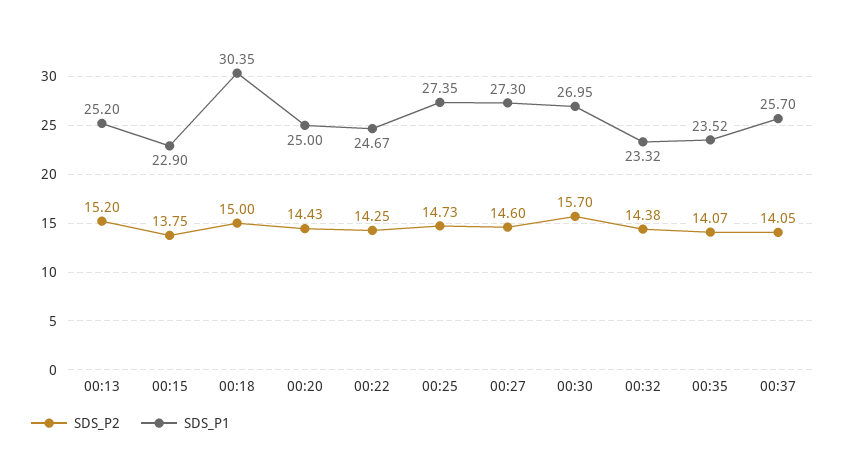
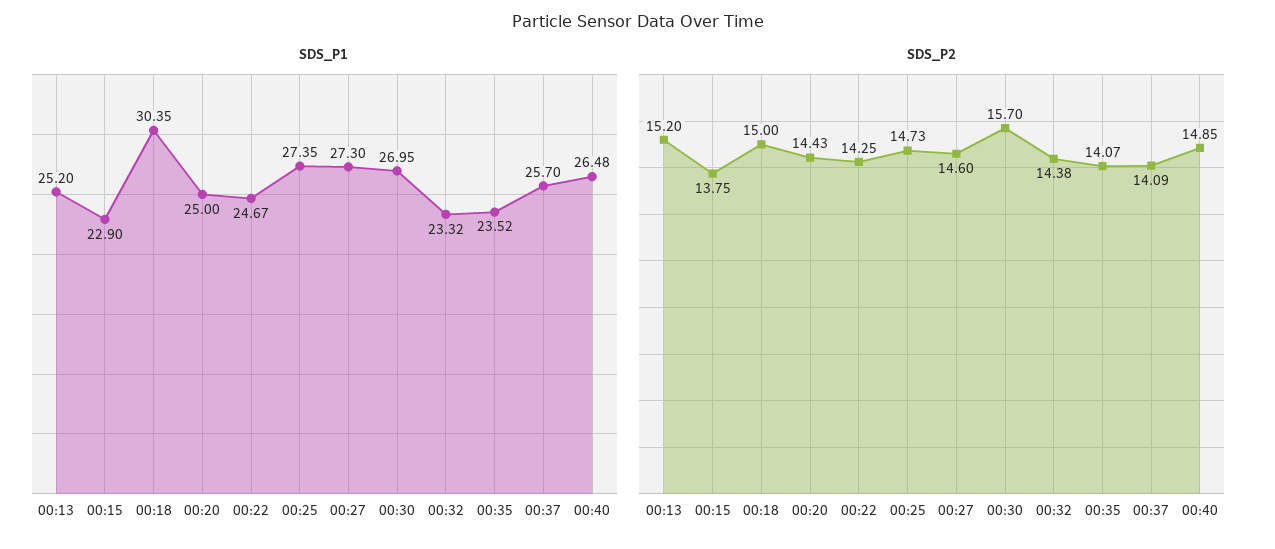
SDS_P2, 00:37: 14.05 -> 14.09
SDS_P1, 00:40: none -> 26.48
SDS_P2, 00:40: none -> 14.85

